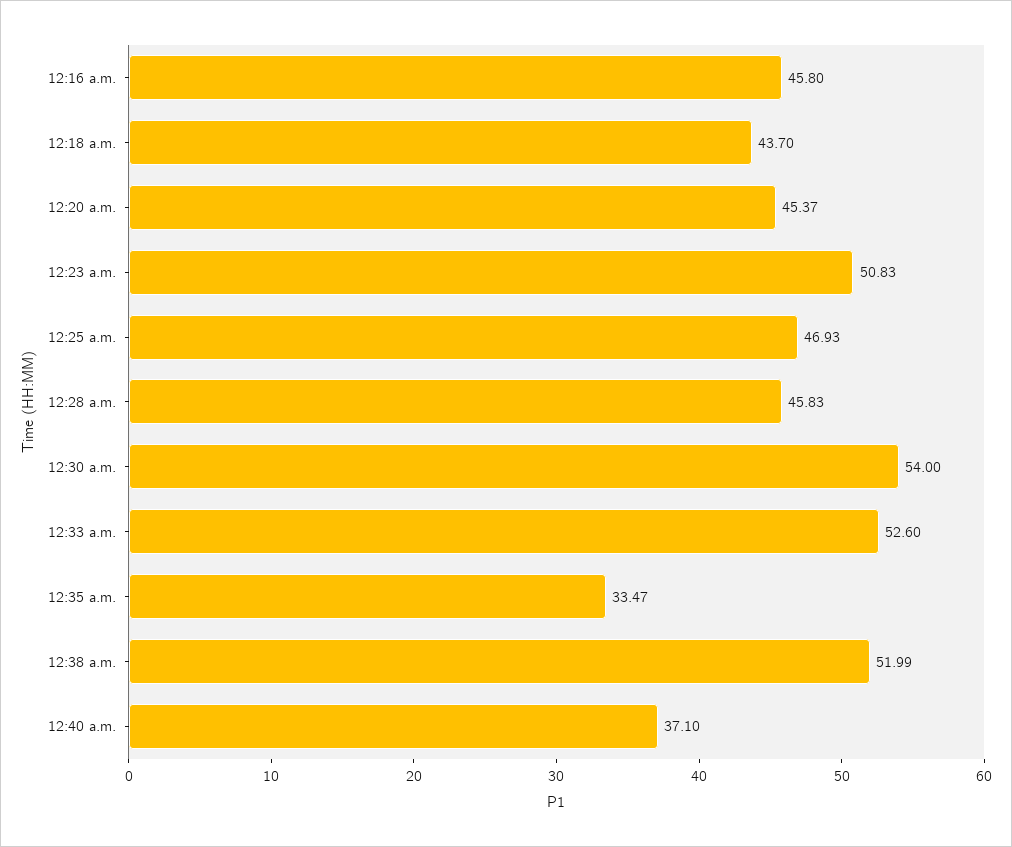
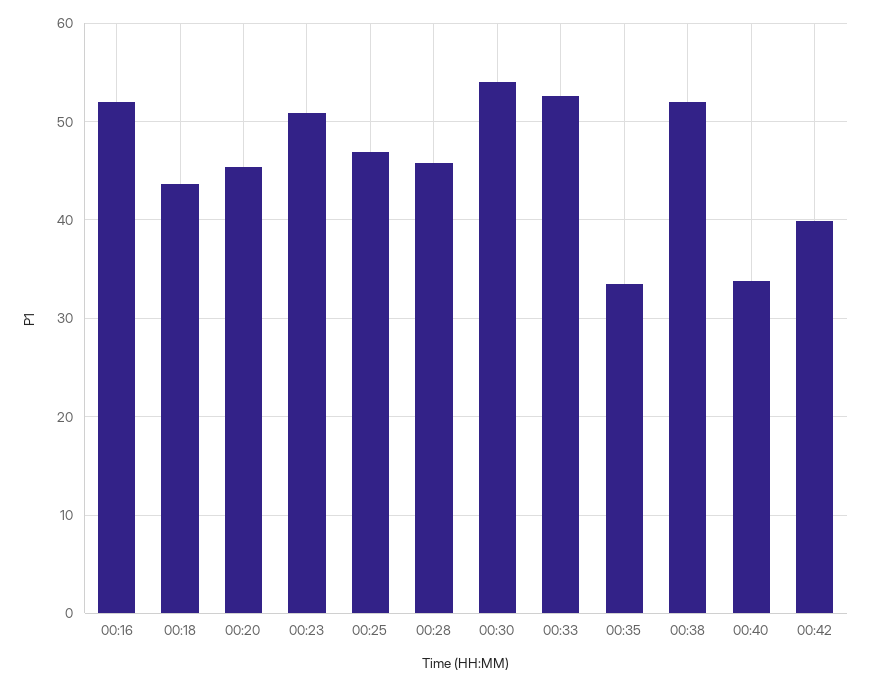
12:16 a.m.: 45.8 -> 52
12:40 a.m.: 37.1 -> 34
00:42: none -> 40

